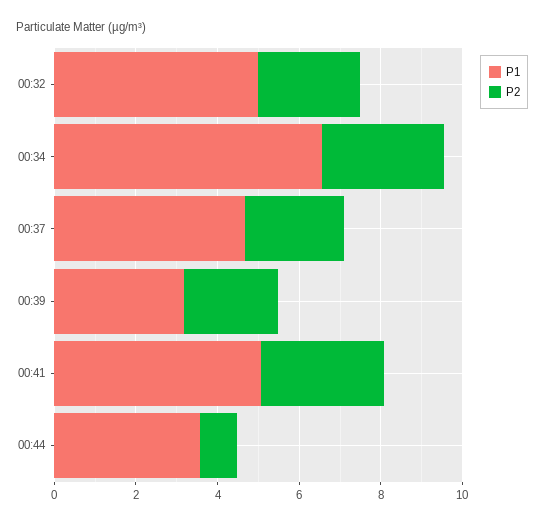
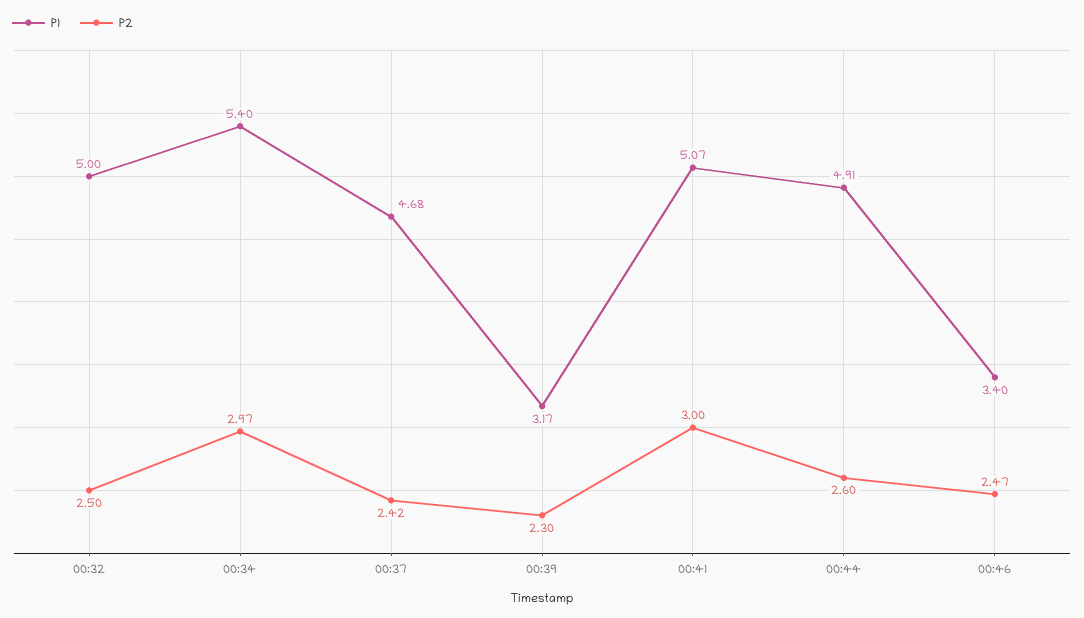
P1, 00:34: 6.5 -> 5.4
P1, 00:44: 3.5 -> 4.91
P2, 00:44: 1 -> 2.6
P1, 00:46: none -> 3.4
P2, 00:46: none -> 2.47

